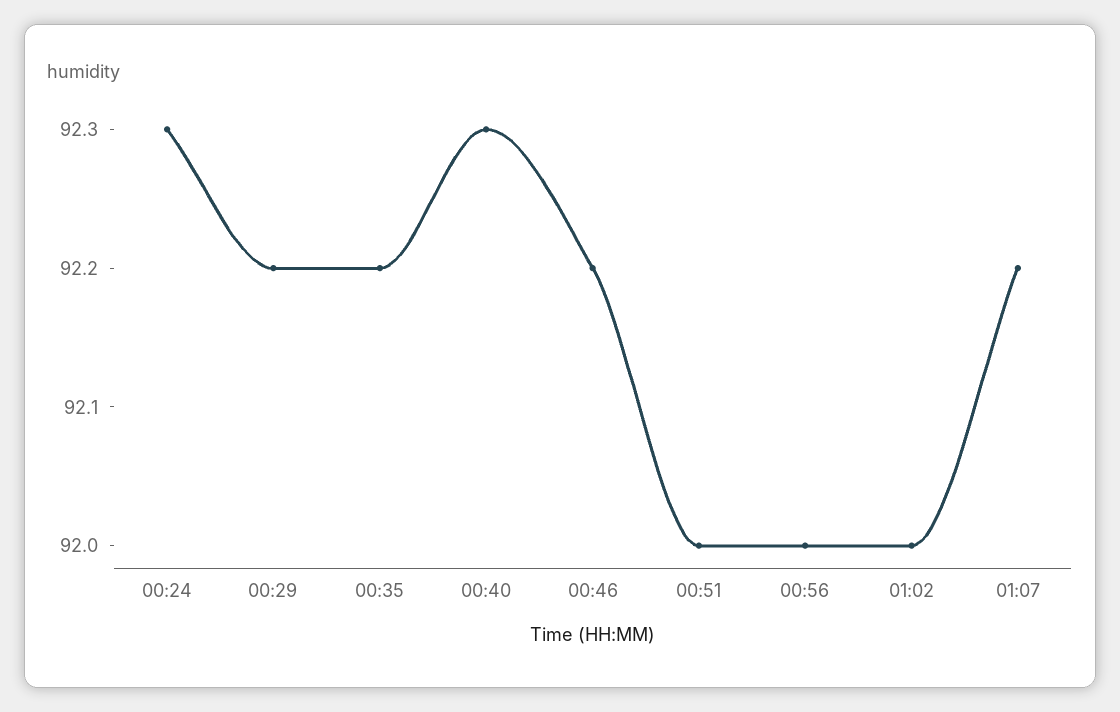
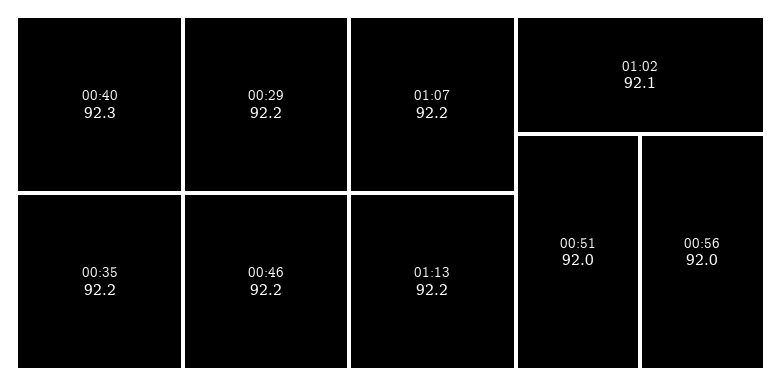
00:24: 92.3 -> none
01:02: 92 -> 92.1
01:13: none -> 92.2

